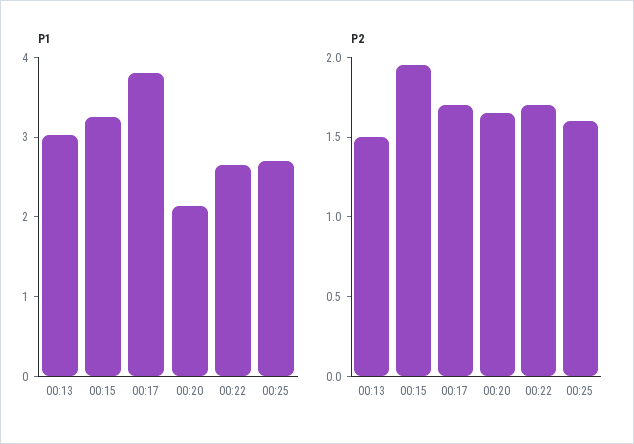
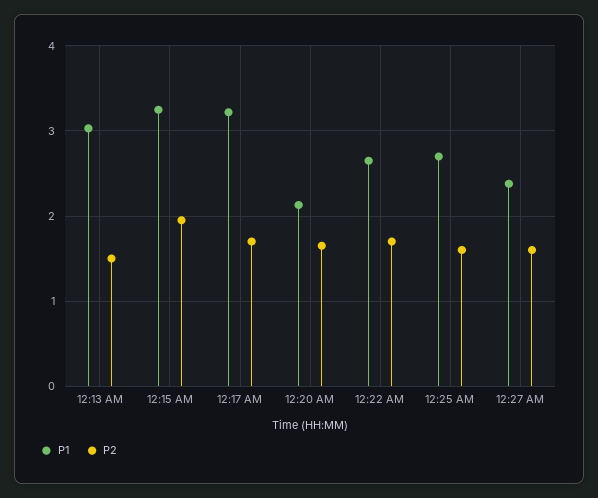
P1, 00:17: 3.8 -> 3.2
P1, 12:27 AM: none -> 2.4
P2, 12:27 AM: none -> 1.6

